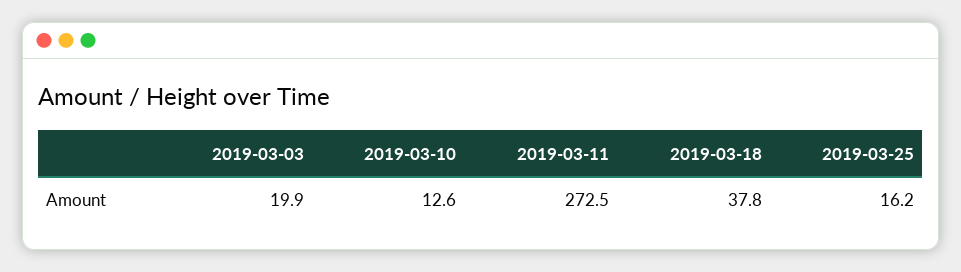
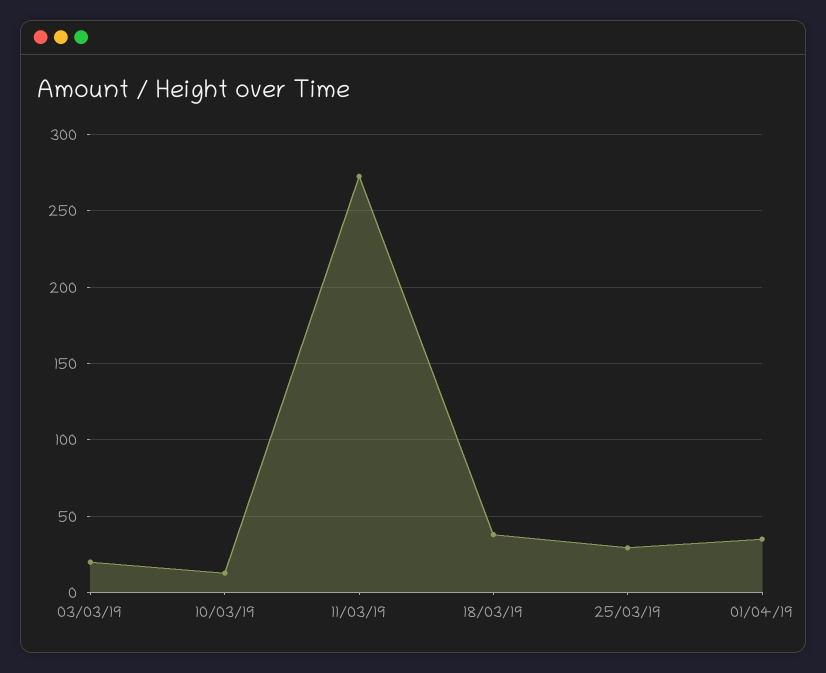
2019-03-25: 16.2 -> 30
01/04/19: none -> 35

